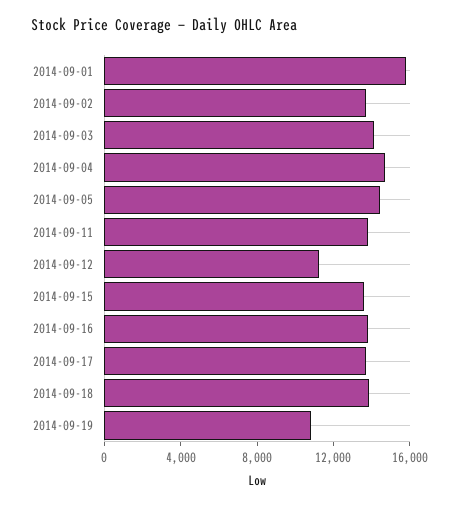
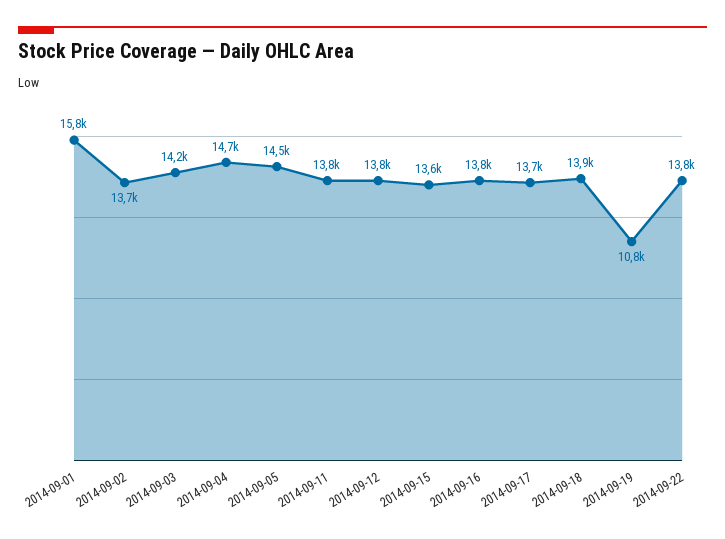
2014-09-12: 11000 -> 13800
2014-09-22: none -> 13800

